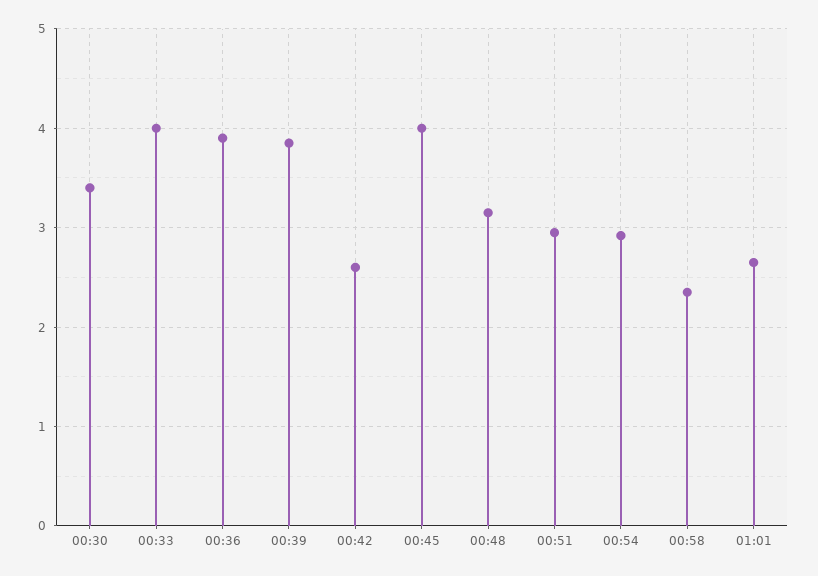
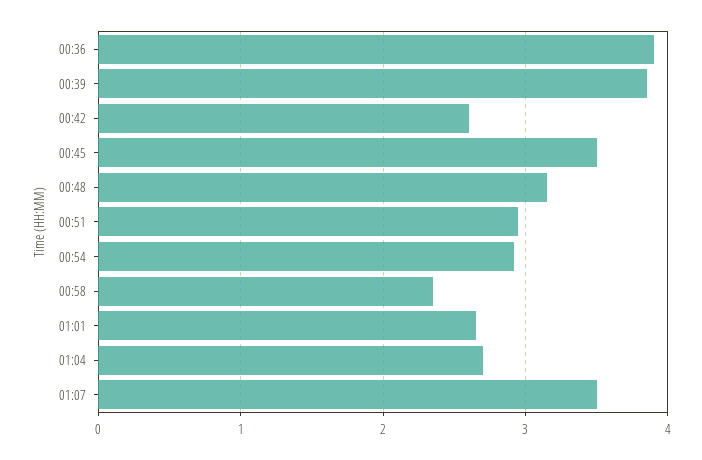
00:30: 3.4 -> none
00:33: 4 -> none
00:45: 4 -> 3.5
01:04: none -> 2.7
01:07: none -> 3.5

